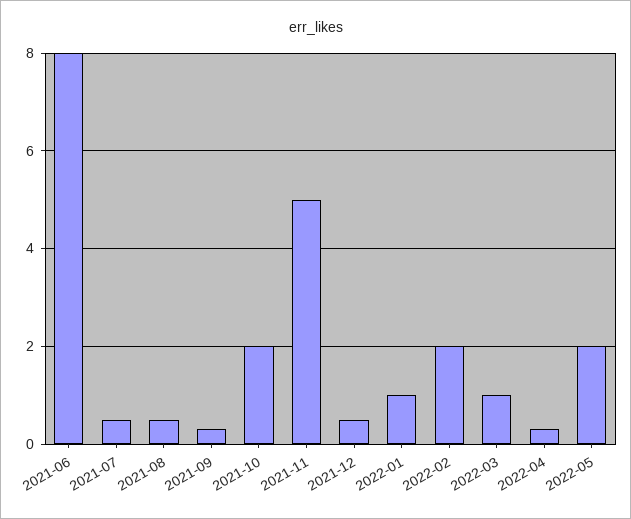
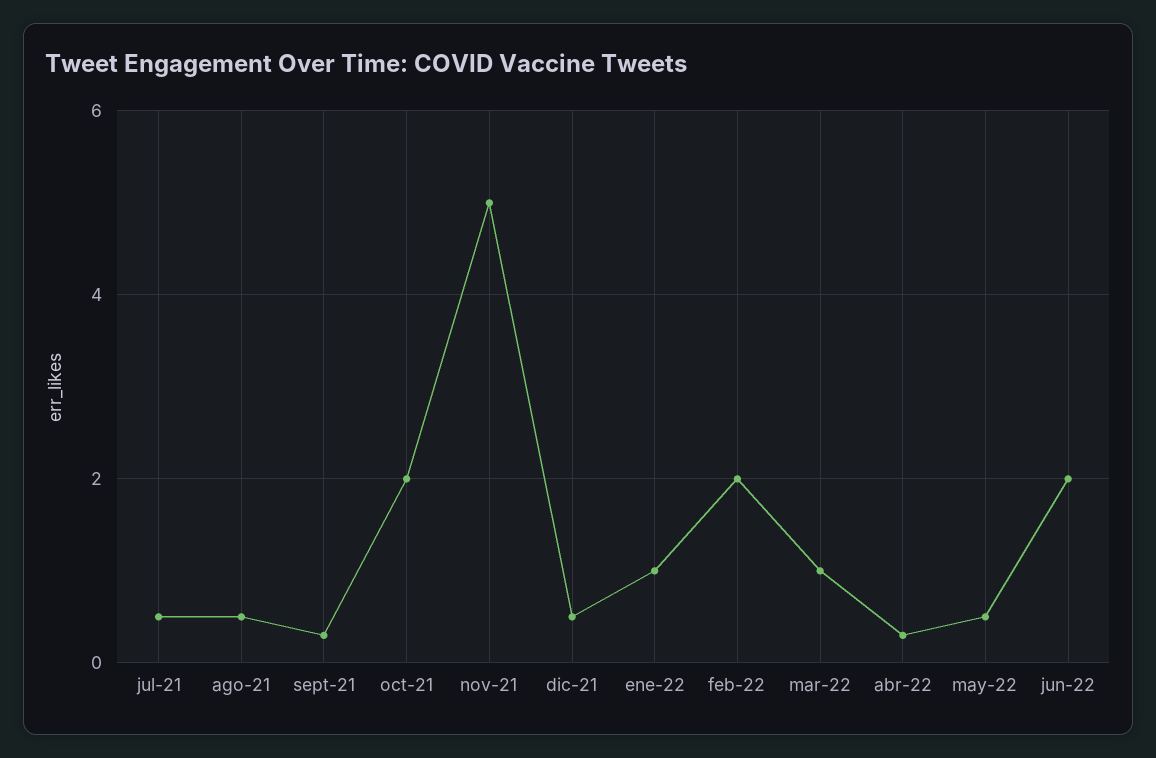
2021-06: 8 -> none
2022-05: 2 -> 0.5
jun-22: none -> 2

